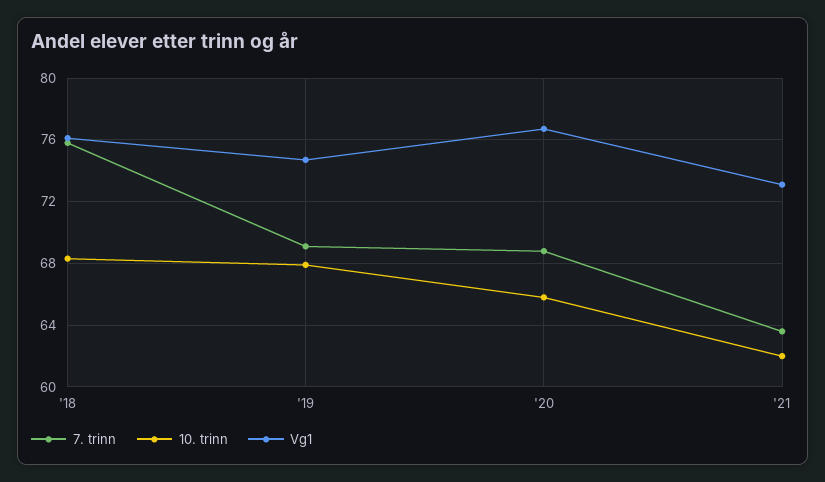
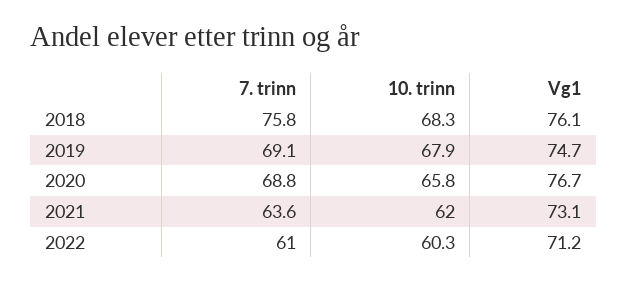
7. trinn, 2022: none -> 61
10. trinn, 2022: none -> 60.3
Vg1, 2022: none -> 71.2

